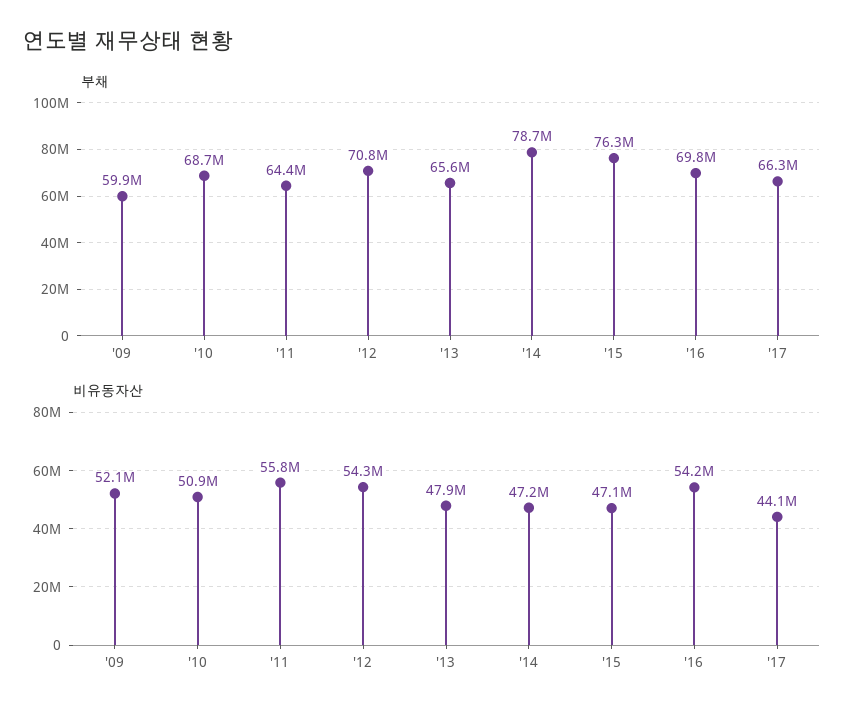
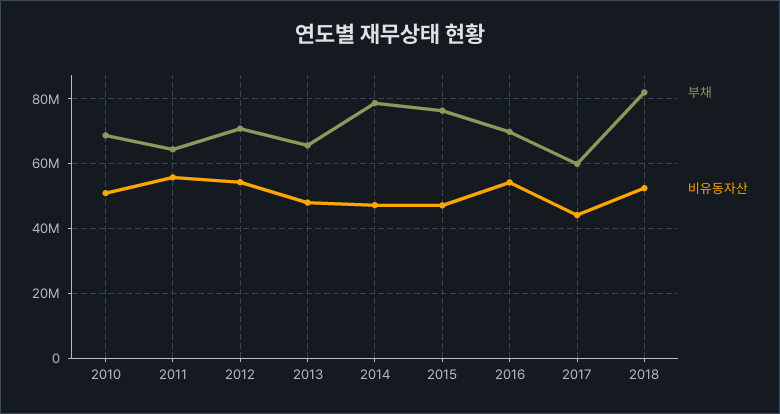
부채, '09: 59900000 -> none
부채, '17: 66300000 -> 60000000
비유동자산, '09: 52100000 -> none
부채, 2018: none -> 82000000
비유동자산, 2018: none -> 52000000

